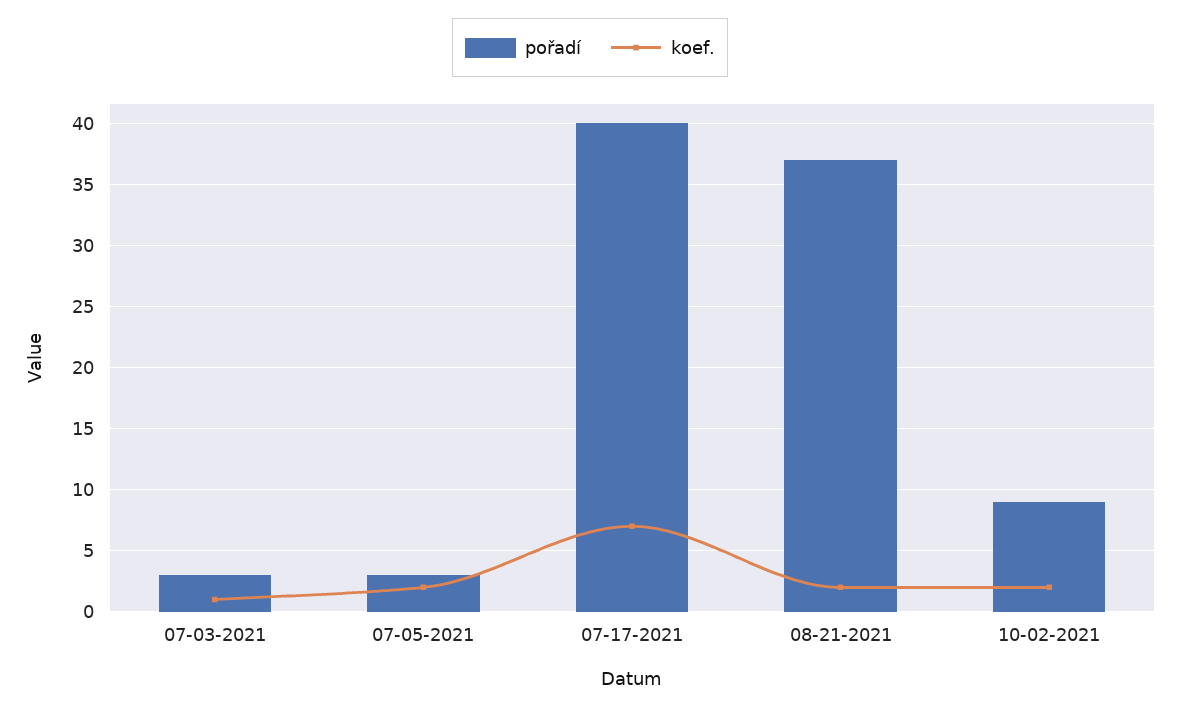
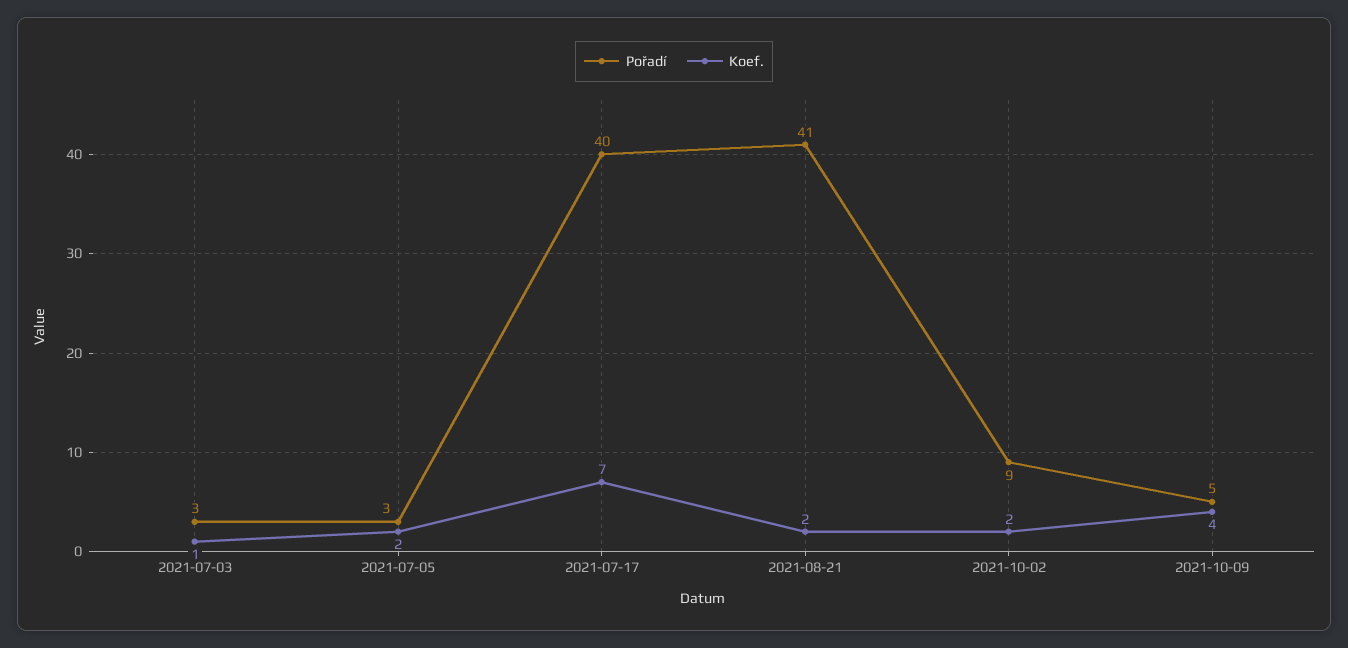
pořadí, 08-21-2021: 37 -> 41
pořadí, 2021-10-09: none -> 5
koef., 2021-10-09: none -> 4

